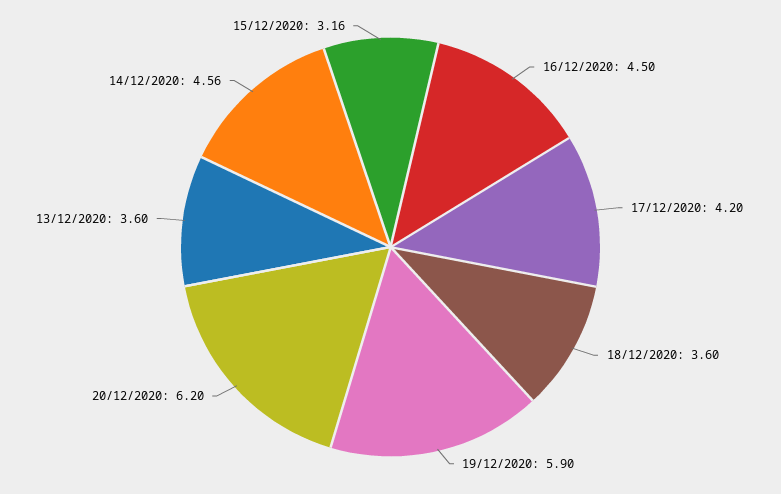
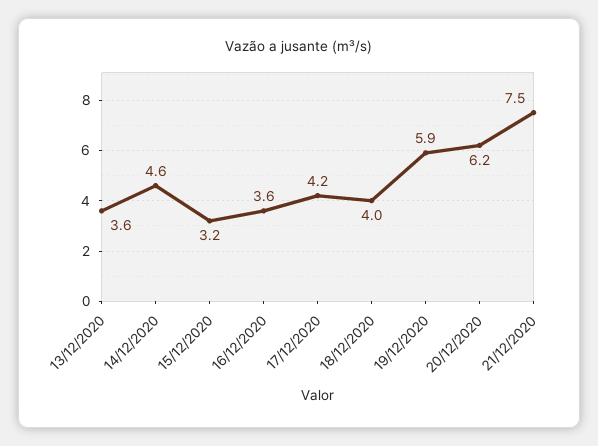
16/12/2020: 4.5 -> 3.6
18/12/2020: 3.6 -> 4
21/12/2020: none -> 7.5

